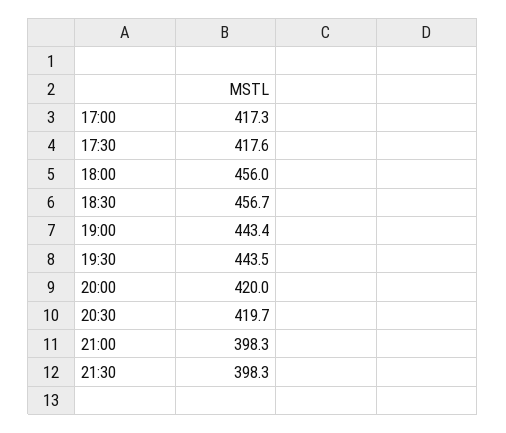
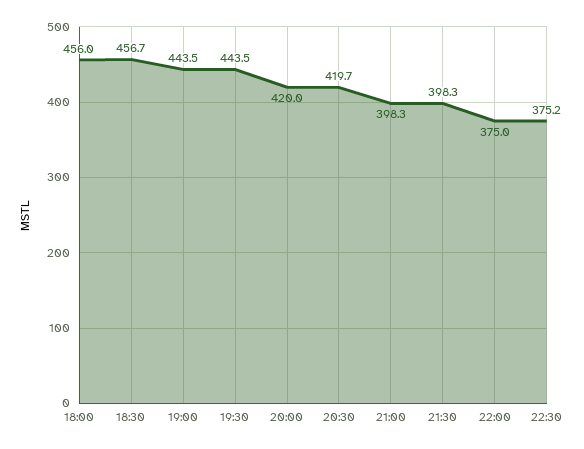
17:00: 417.3 -> none
17:30: 417.6 -> none
19:00: 443.4 -> 443.5
22:00: none -> 375
22:30: none -> 375.2

